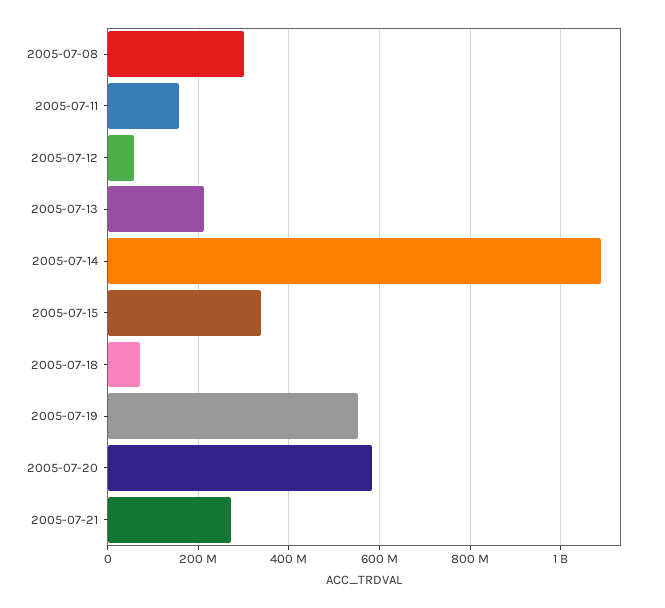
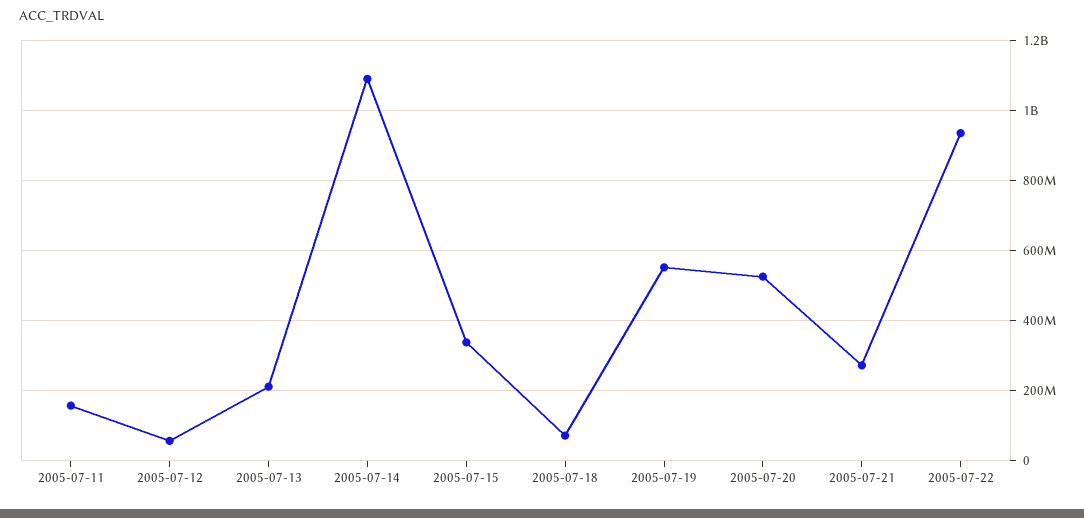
2005-07-08: 300000000 -> none
2005-07-20: 580000000 -> 520000000
2005-07-22: none -> 940000000

